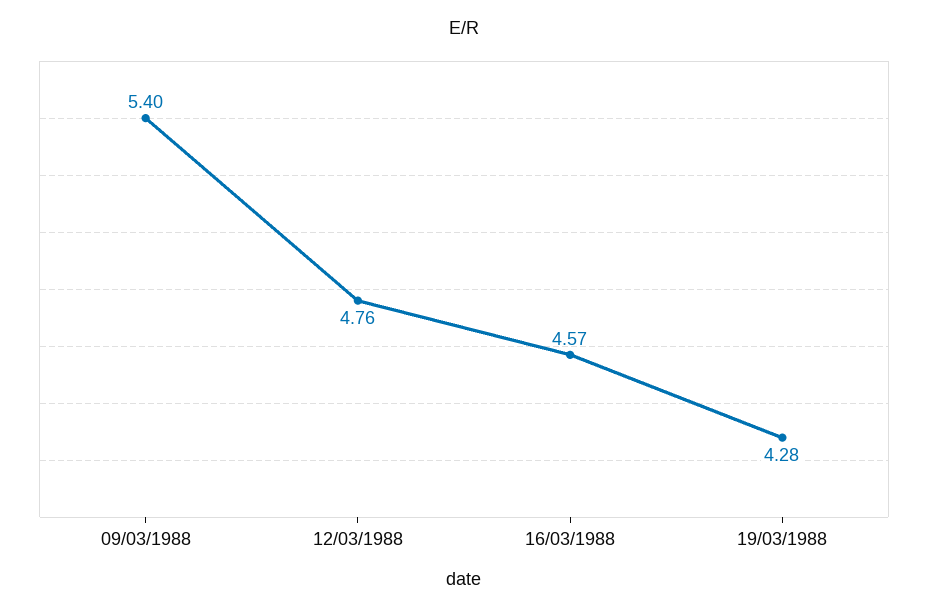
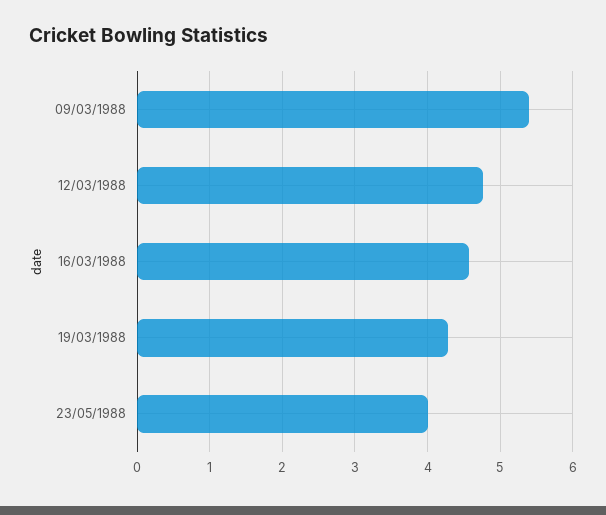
23/05/1988: none -> 4

